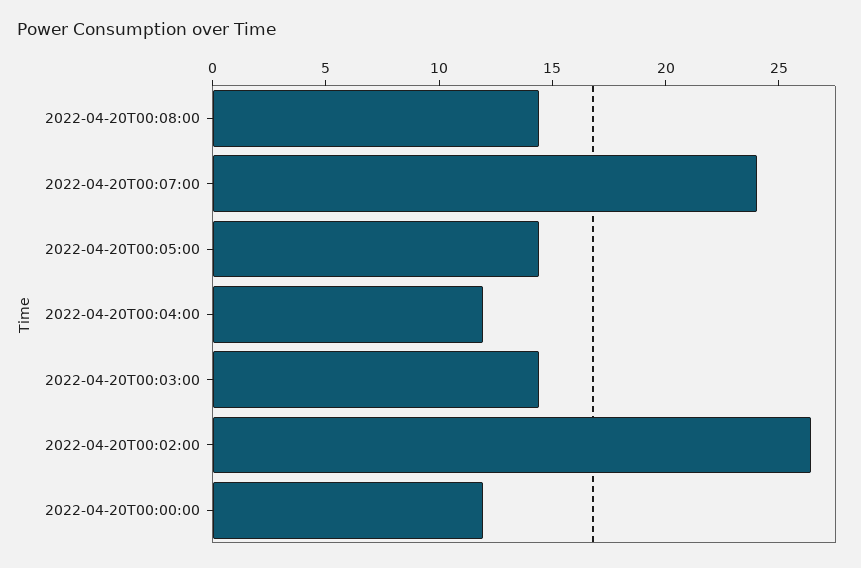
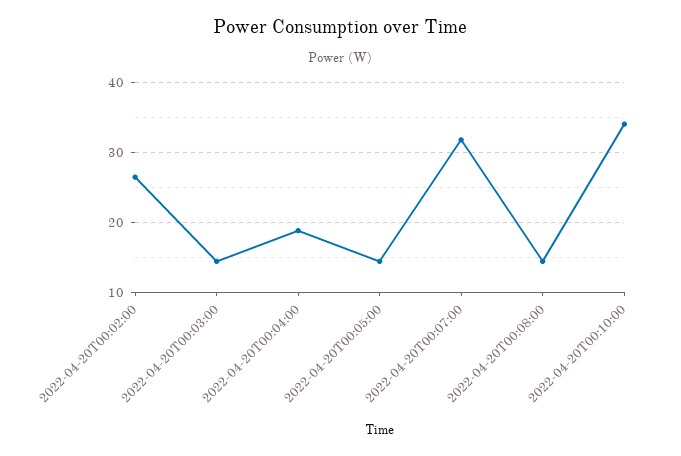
2022-04-20T00:07:00: 24 -> 32
2022-04-20T00:04:00: 12 -> 19
2022-04-20T00:00:00: 12 -> none
2022-04-20T00:10:00: none -> 34

